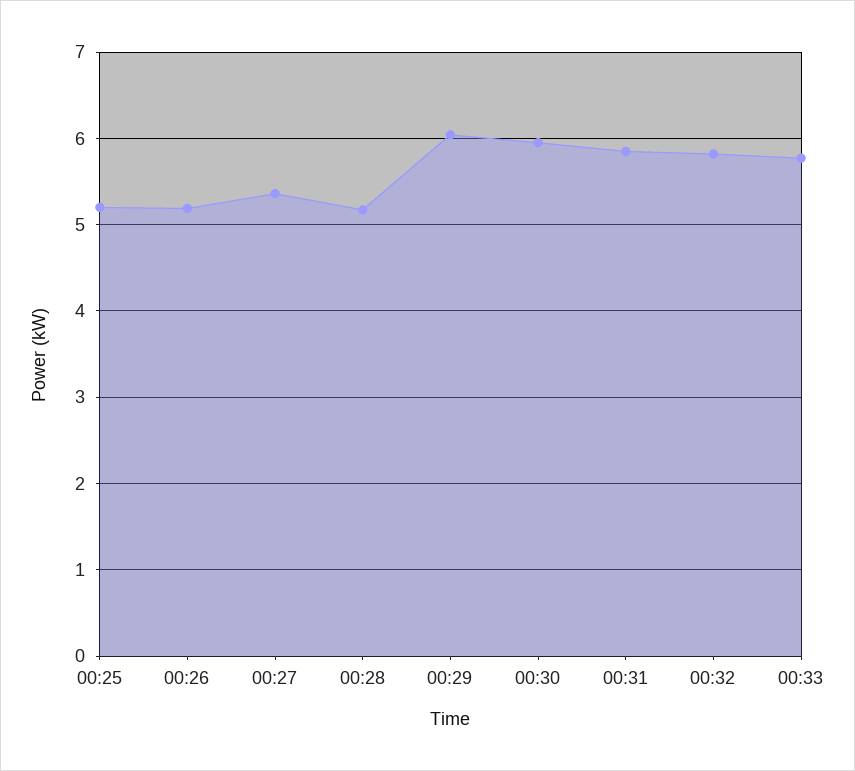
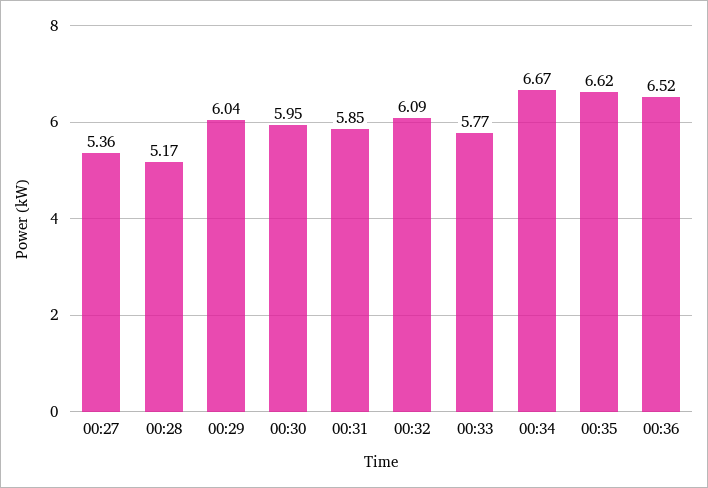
00:25: 5.2 -> none
00:26: 5.2 -> none
00:32: 5.8 -> 6.09
00:34: none -> 6.67
00:35: none -> 6.62
00:36: none -> 6.52

